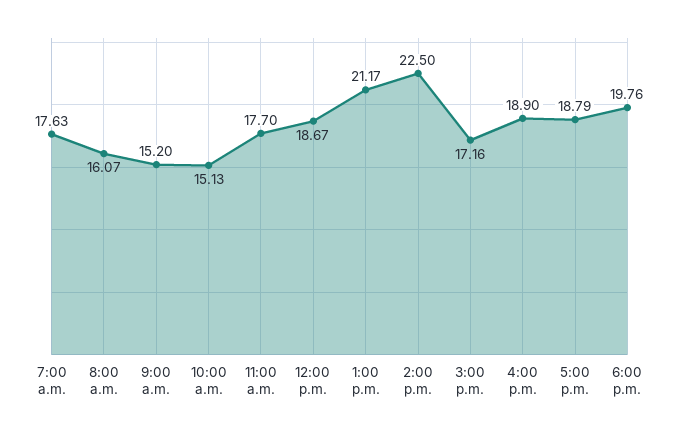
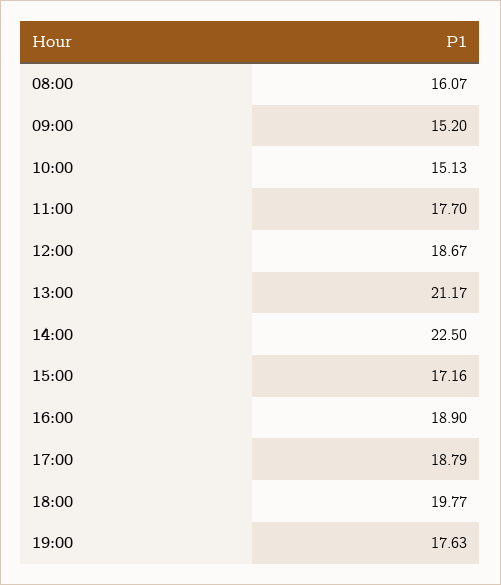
7:00 a.m.: 17.63 -> none
6:00 p.m.: 19.76 -> 19.77
19:00: none -> 17.63

